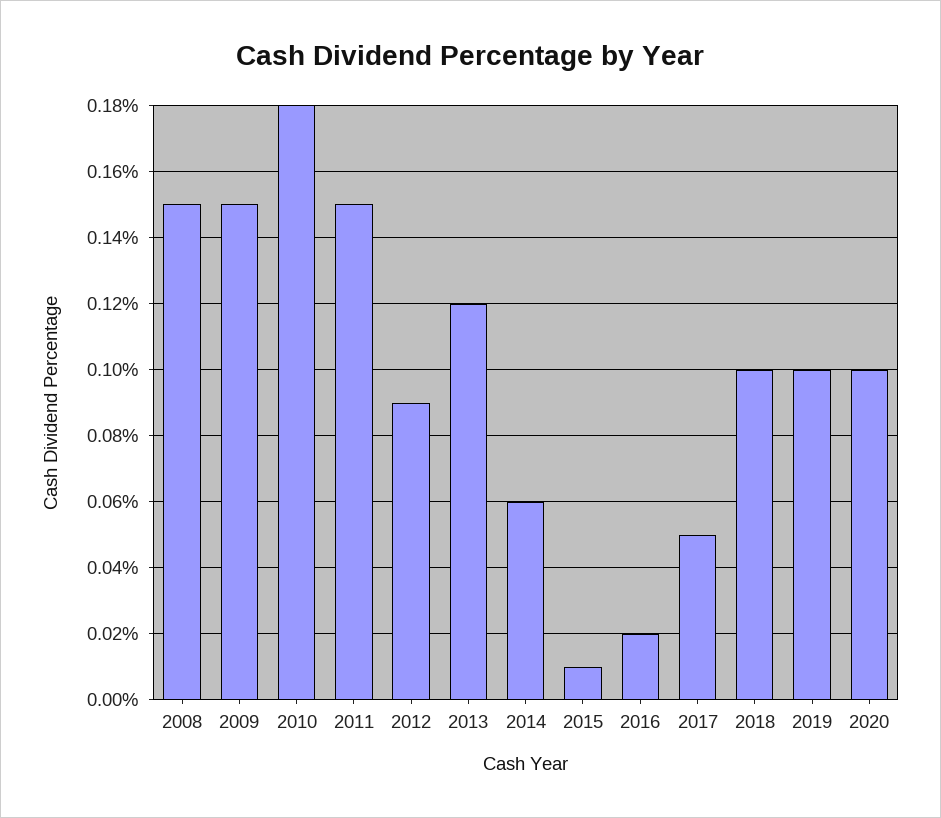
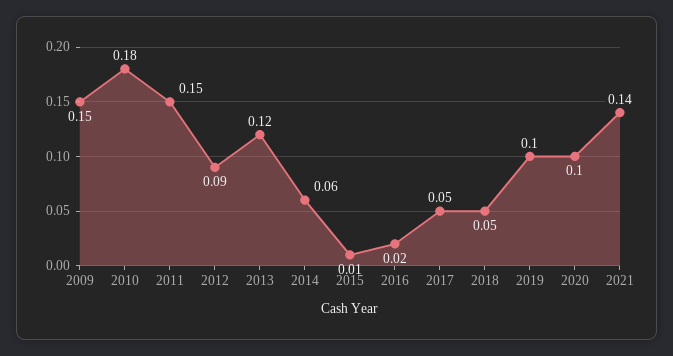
2008: 0.15 -> none
2018: 0.1 -> 0.05
2021: none -> 0.14

